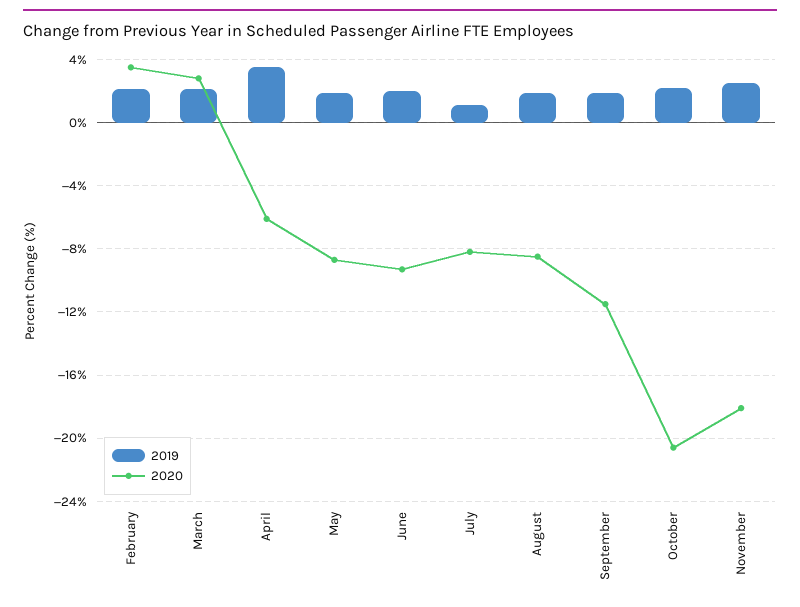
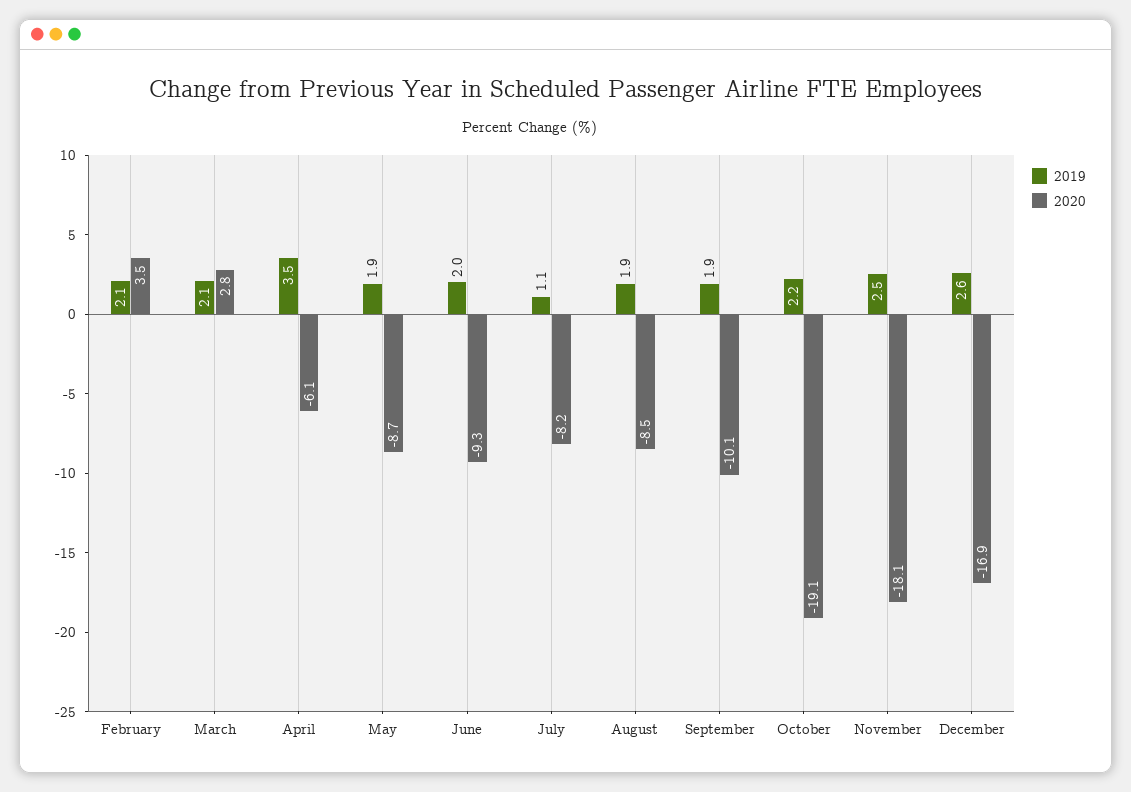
2020, September: -11.5 -> -10.1
2020, October: -20.5 -> -19.1
2019, December: none -> 2.6
2020, December: none -> -16.9

